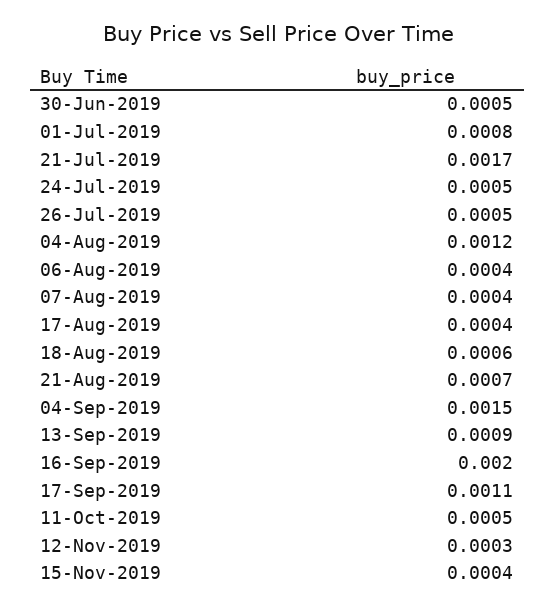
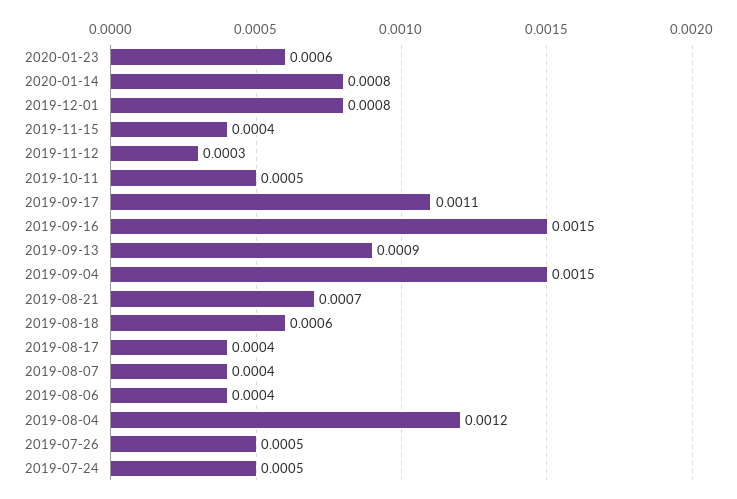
30-Jun-2019: 0.0005 -> none
01-Jul-2019: 0.0008 -> none
21-Jul-2019: 0.0017 -> none
16-Sep-2019: 0.002 -> 0.0015
2020-01-23: none -> 0.0006
2020-01-14: none -> 0.0008
2019-12-01: none -> 0.0008

